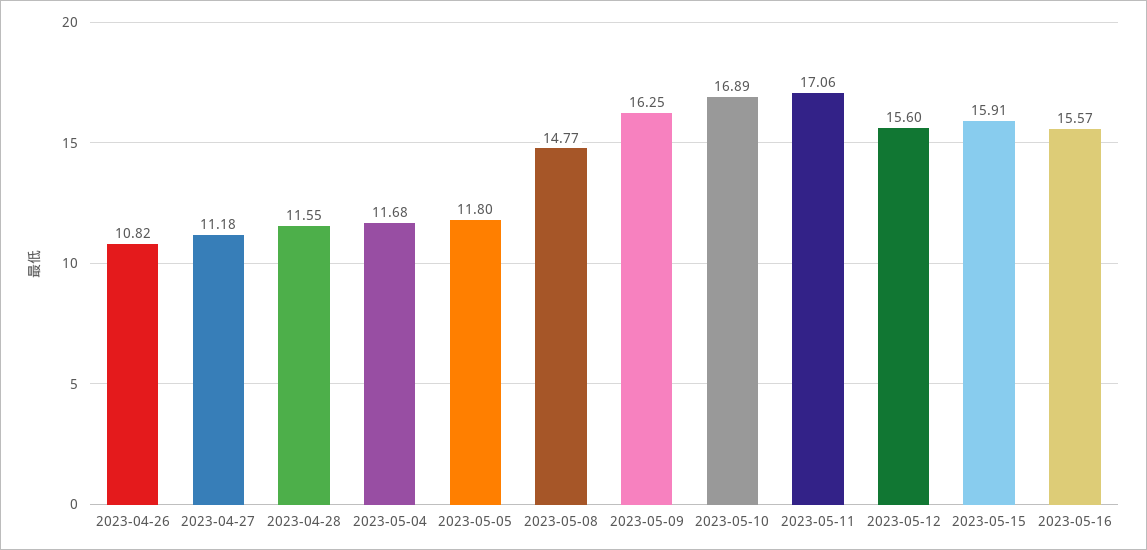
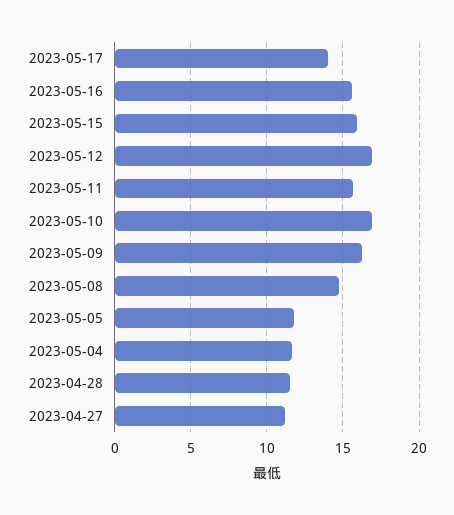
2023-04-26: 10.82 -> none
2023-05-11: 17.06 -> 15.5
2023-05-12: 15.6 -> 17
2023-05-17: none -> 14

